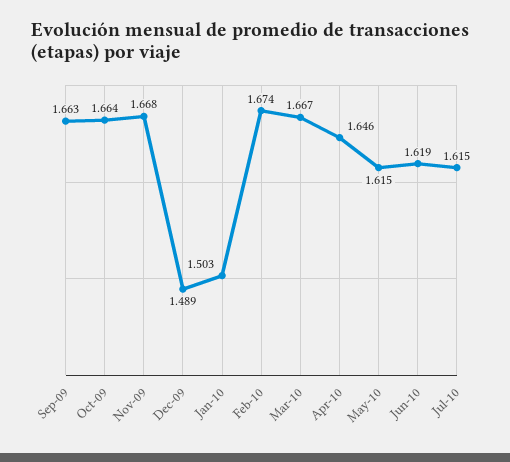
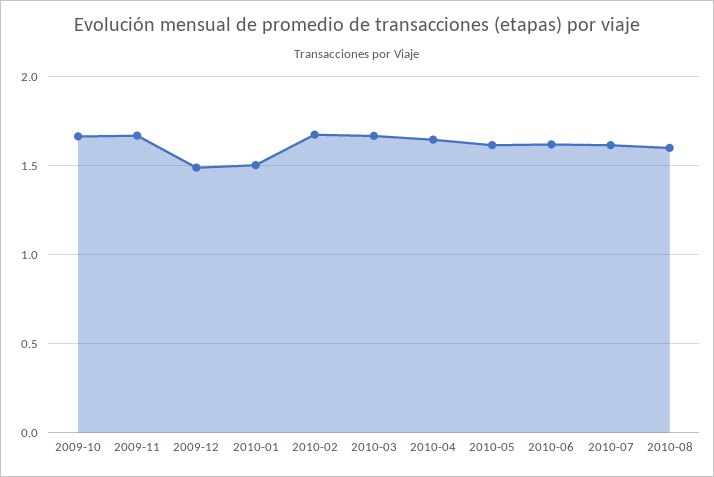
Sep-09: 1.663 -> none
2010-08: none -> 1.6

